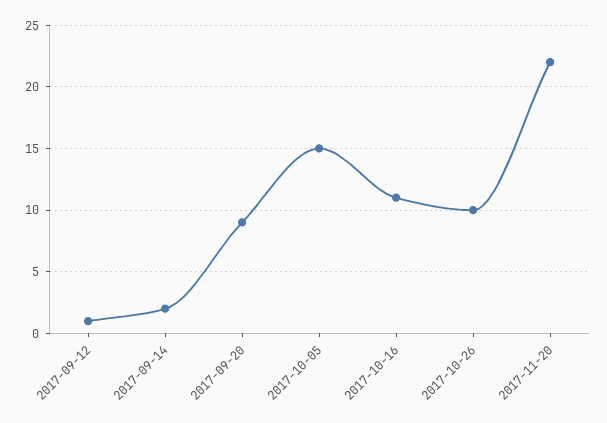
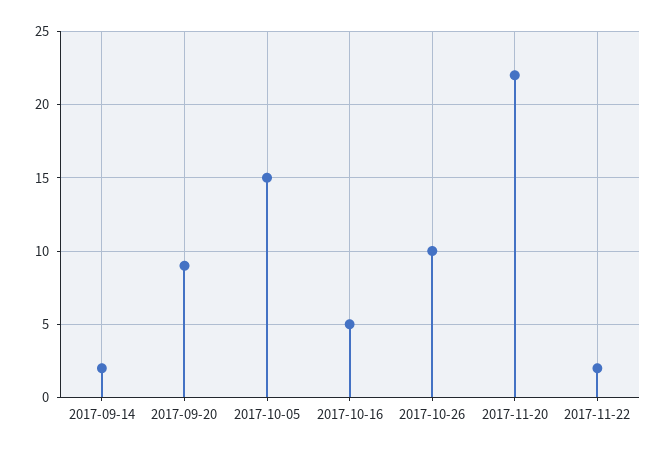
2017-09-12: 1 -> none
2017-10-16: 11 -> 5
2017-11-22: none -> 2

